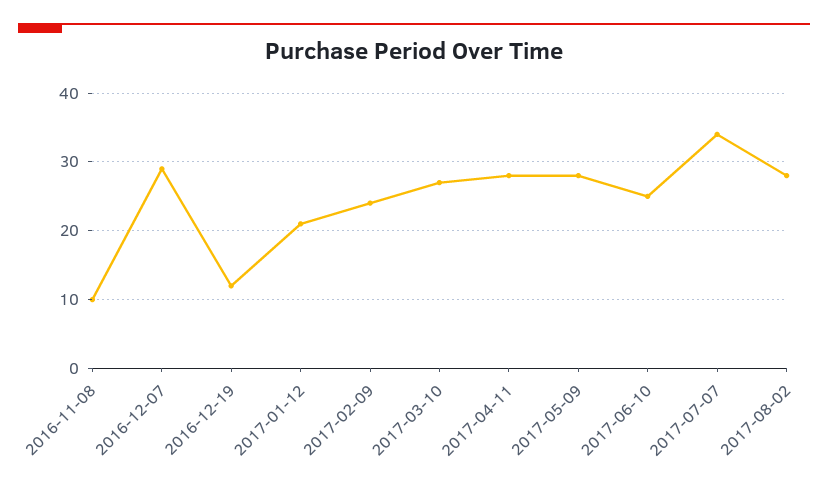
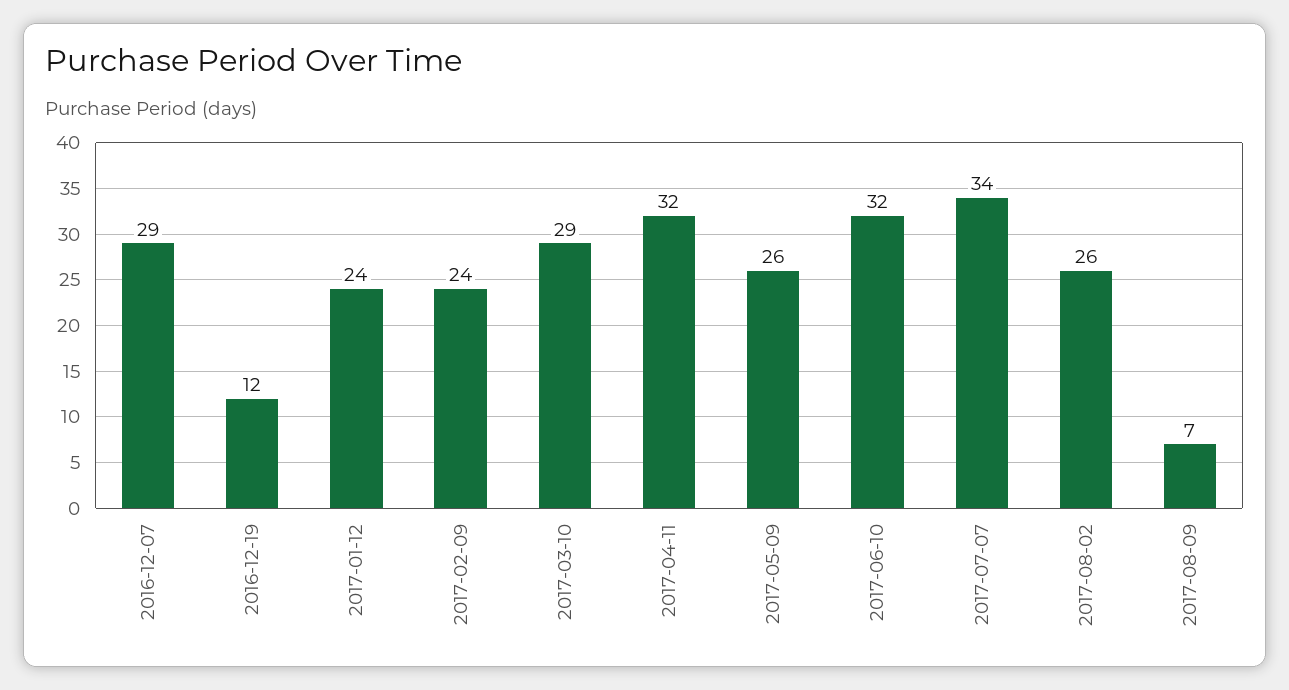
2016-11-08: 10 -> none
2017-01-12: 21 -> 24
2017-03-10: 27 -> 29
2017-04-11: 28 -> 32
2017-05-09: 28 -> 26
2017-06-10: 25 -> 32
2017-08-02: 28 -> 26
2017-08-09: none -> 7

